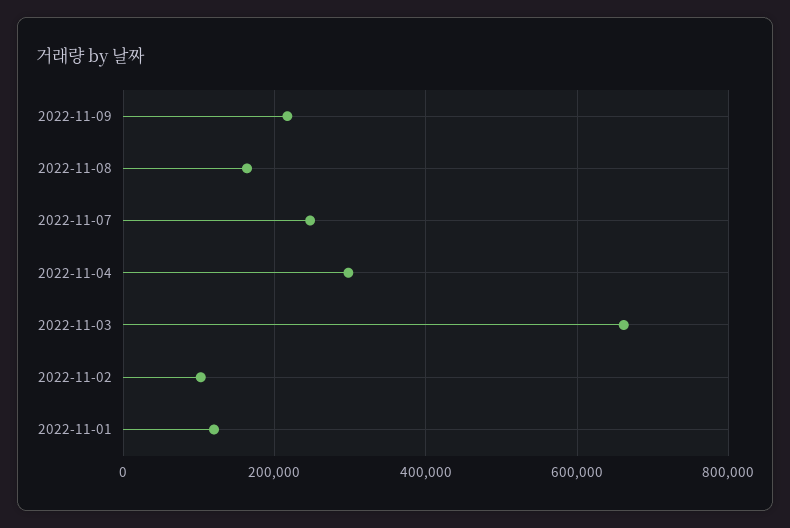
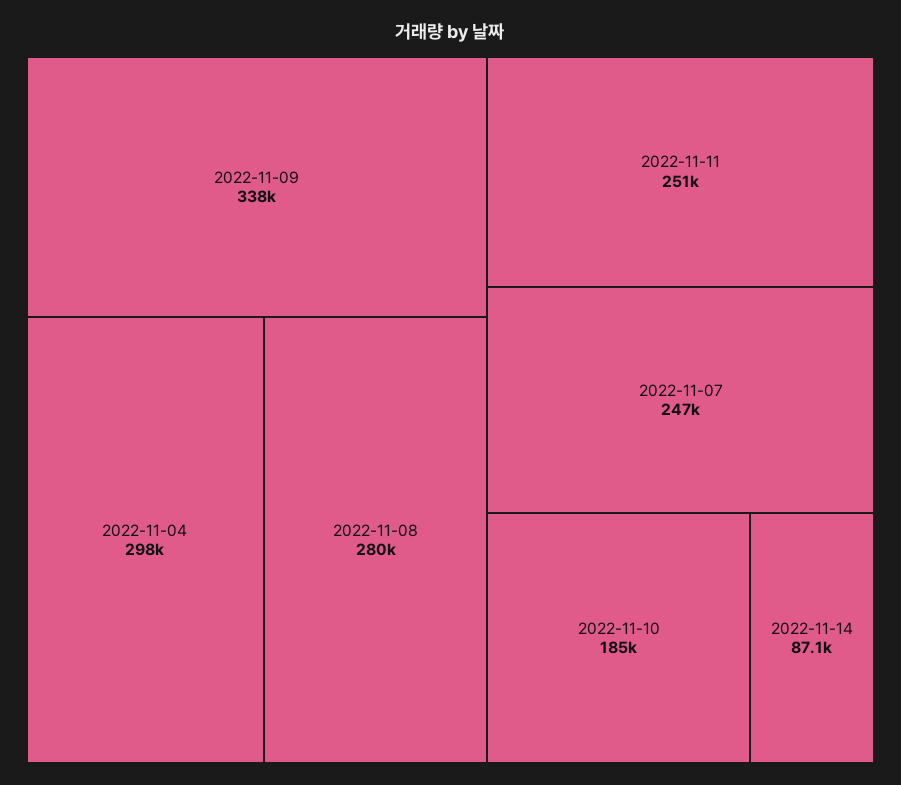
2022-11-09: 220000 -> 338000
2022-11-08: 160000 -> 280000
2022-11-03: 660000 -> none
2022-11-02: 100000 -> none
2022-11-01: 120000 -> none
2022-11-11: none -> 251000
2022-11-10: none -> 185000
2022-11-14: none -> 87100

